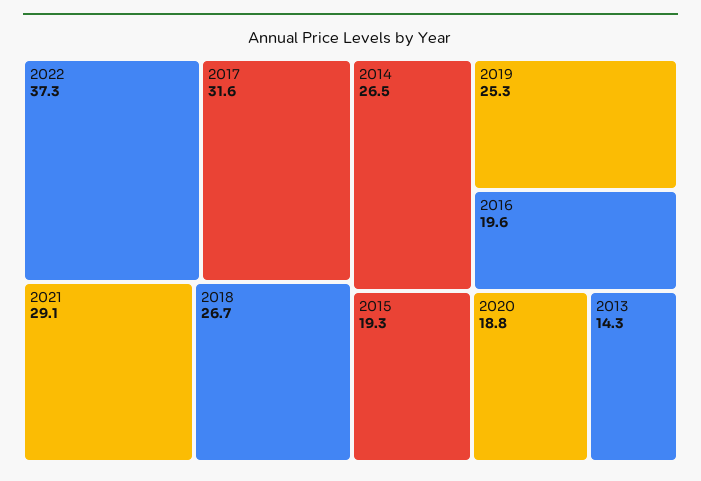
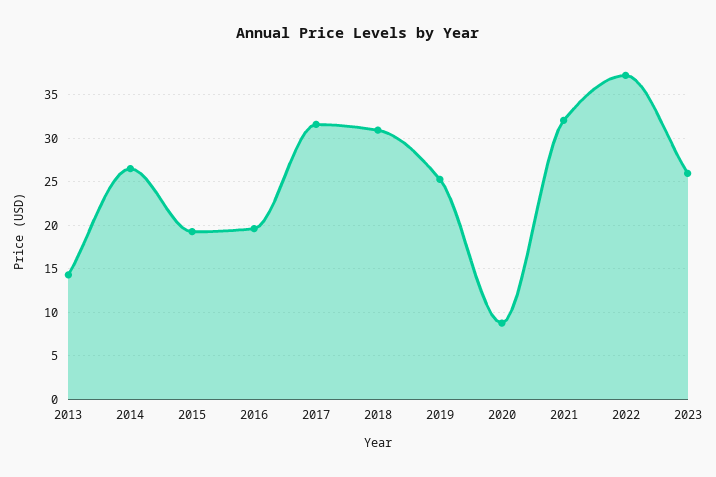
2021: 29.1 -> 32
2018: 26.7 -> 31
2020: 18.8 -> 9
2023: none -> 26

